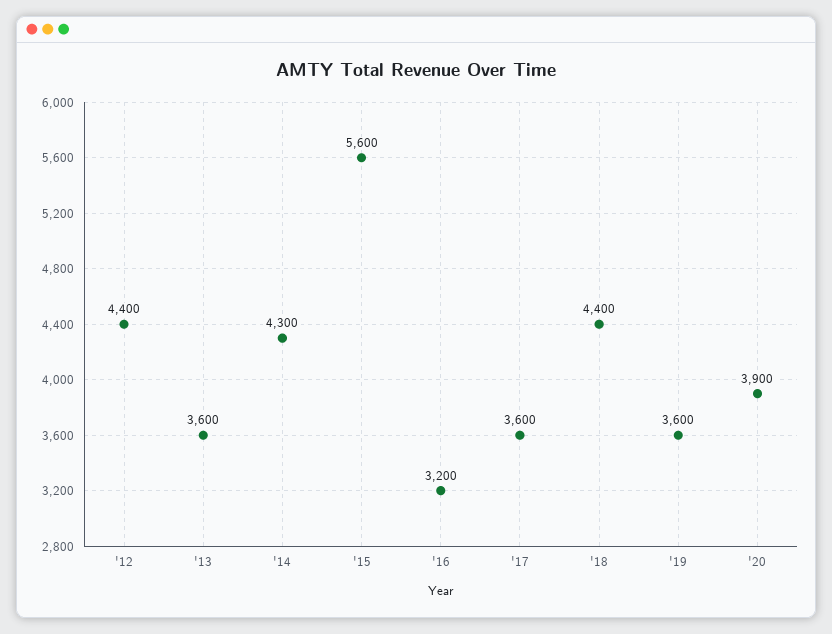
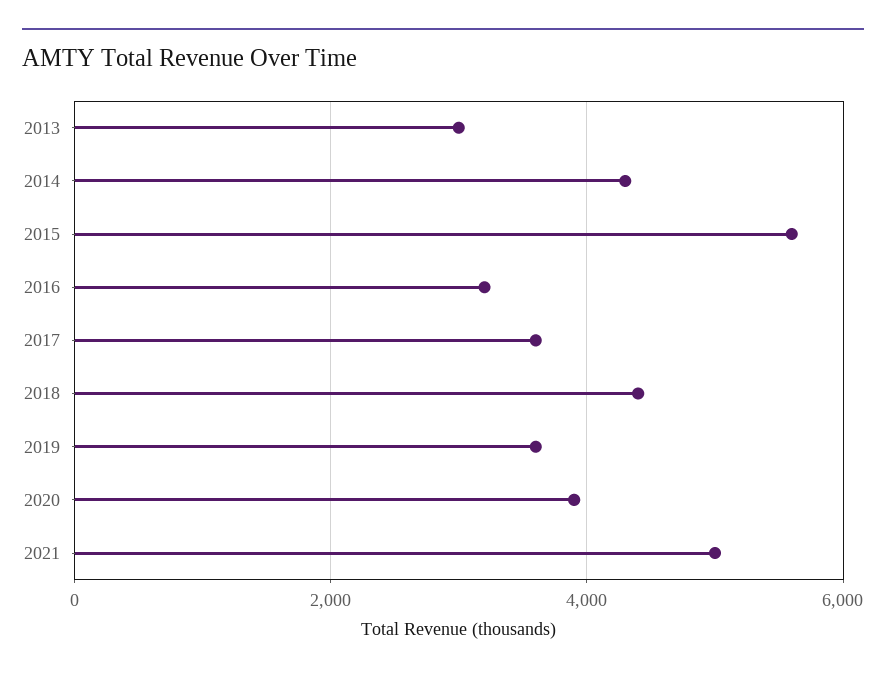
'12: 4400 -> none
'13: 3600 -> 3000
2021: none -> 5000

